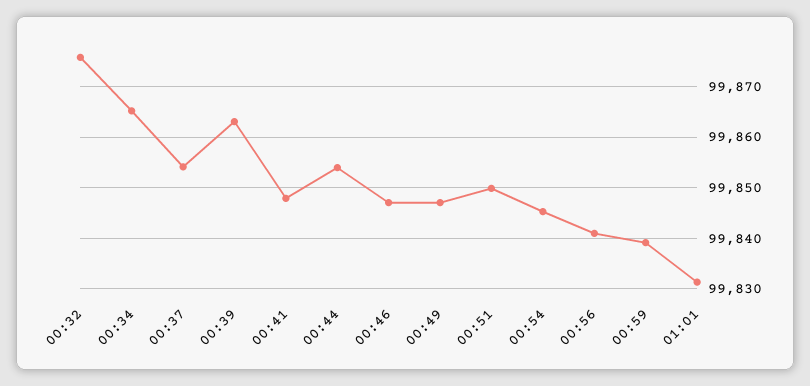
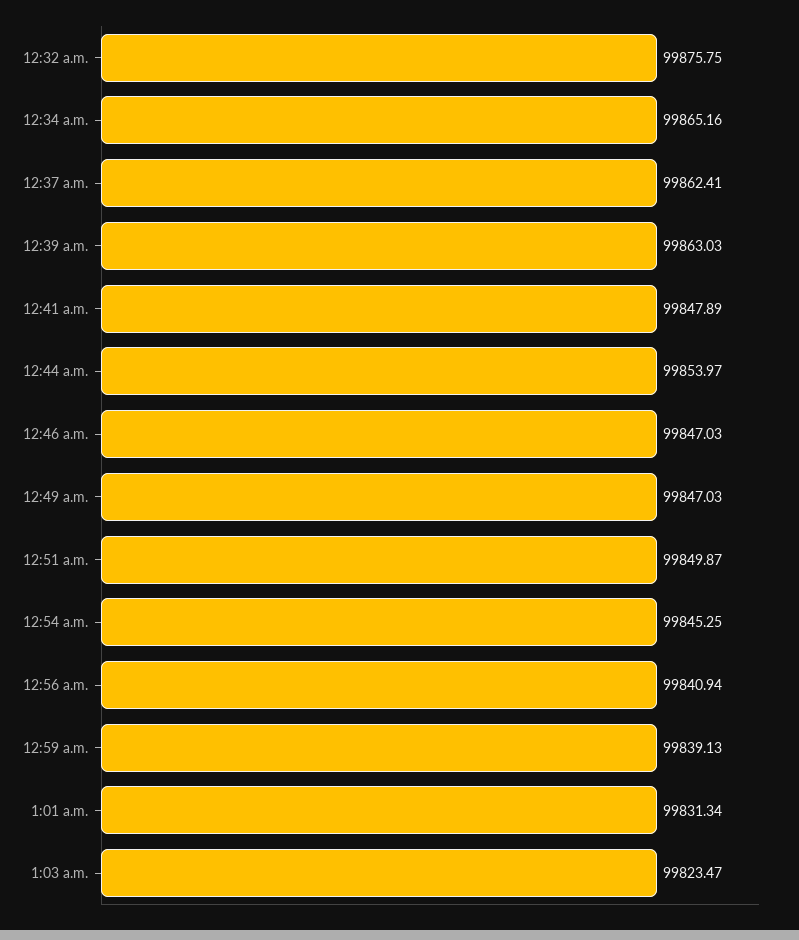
00:37: 99854 -> 99862.41
1:03 a.m.: none -> 99823.47

